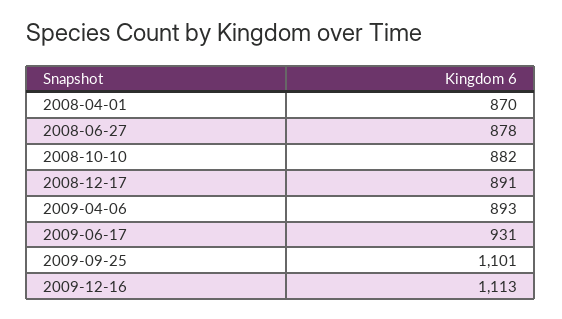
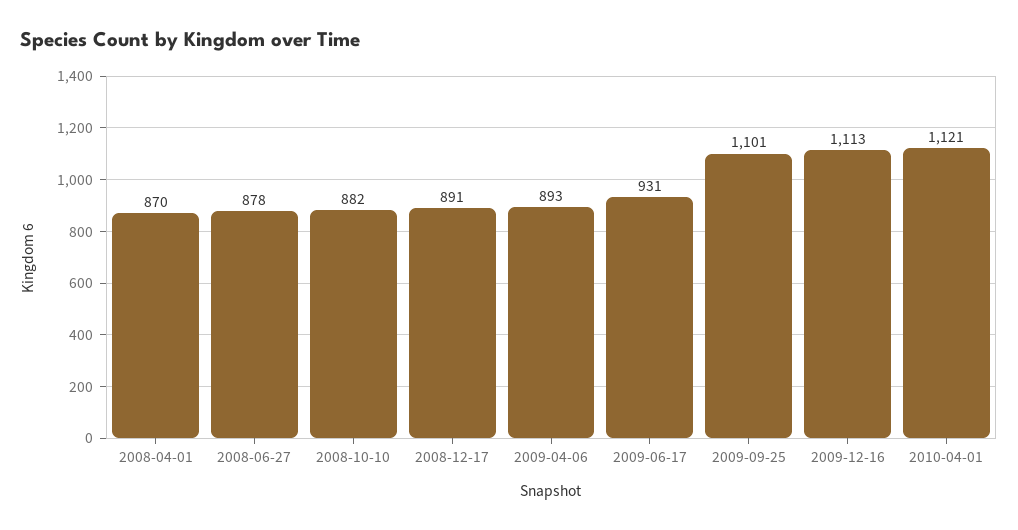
2010-04-01: none -> 1121

